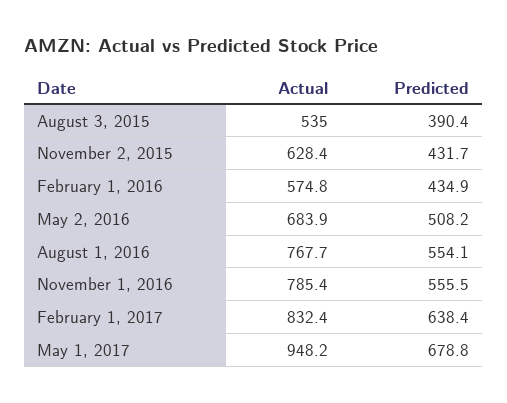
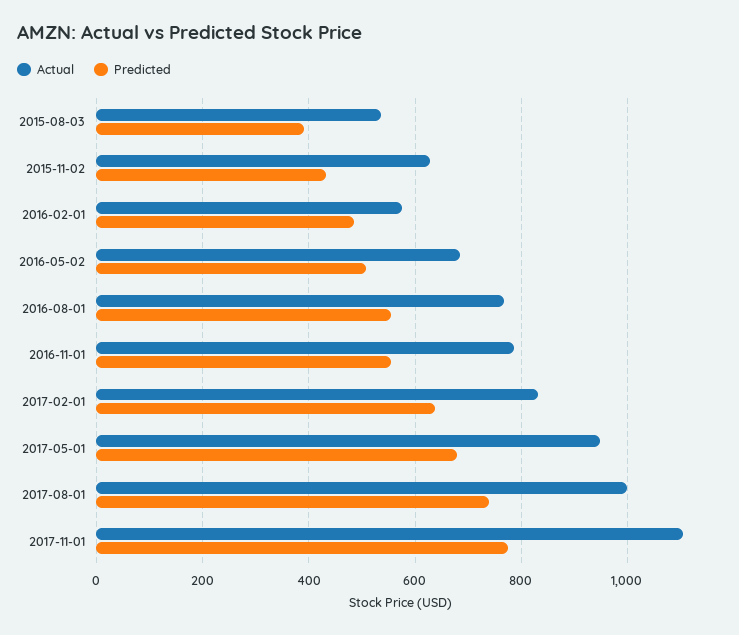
Predicted, February 1, 2016: 434.9 -> 480
Actual, 2017-08-01: none -> 1000
Predicted, 2017-08-01: none -> 740
Actual, 2017-11-01: none -> 1100
Predicted, 2017-11-01: none -> 780

